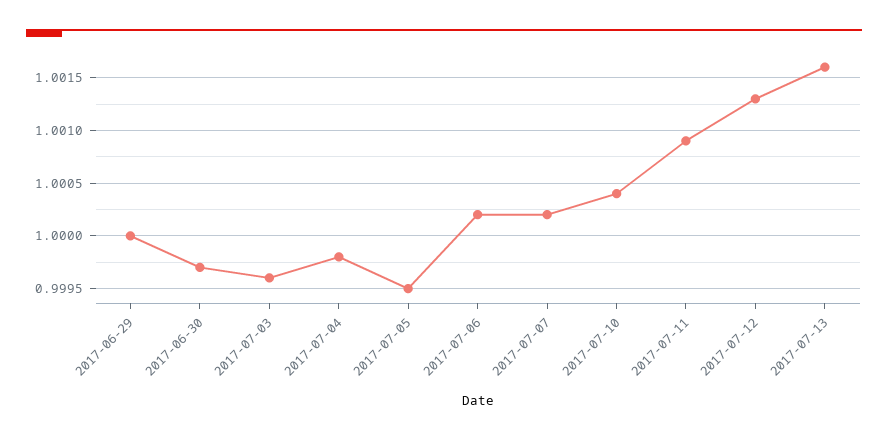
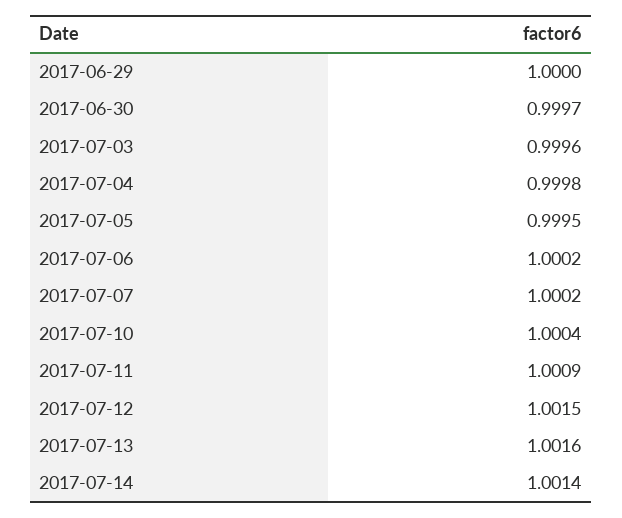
2017-07-12: 1.0013 -> 1.0015
2017-07-14: none -> 1.0014

